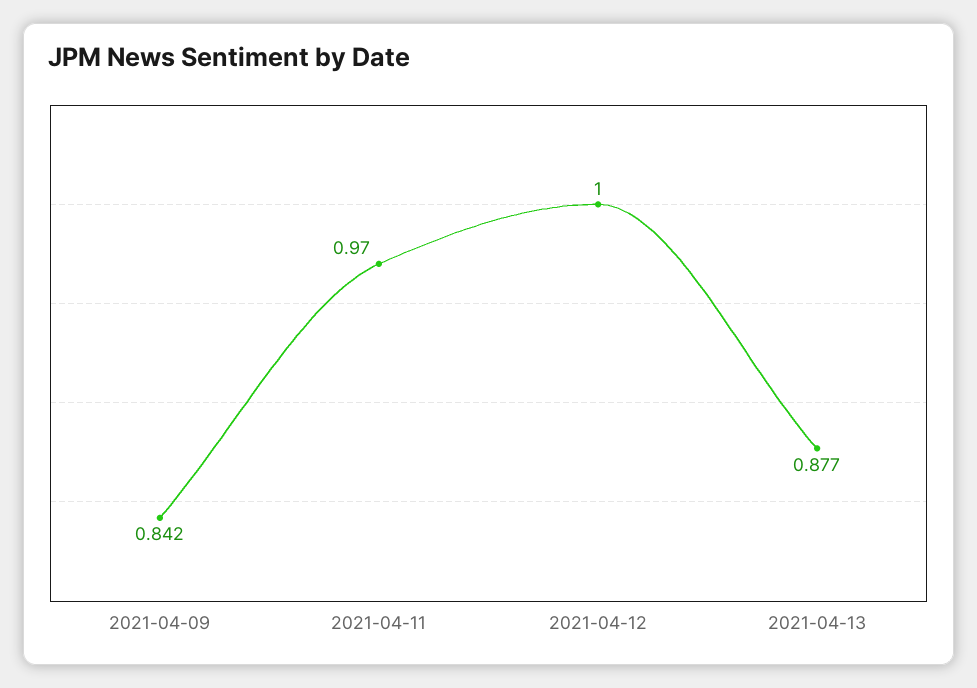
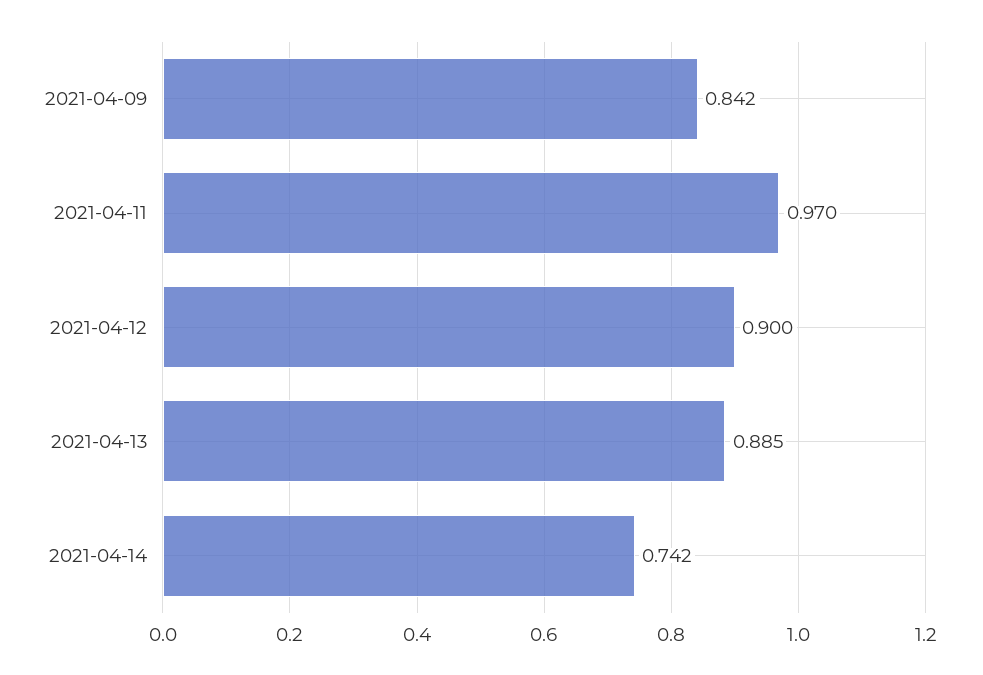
2021-04-12: 1 -> 0.9
2021-04-13: 0.877 -> 0.885
2021-04-14: none -> 0.742

